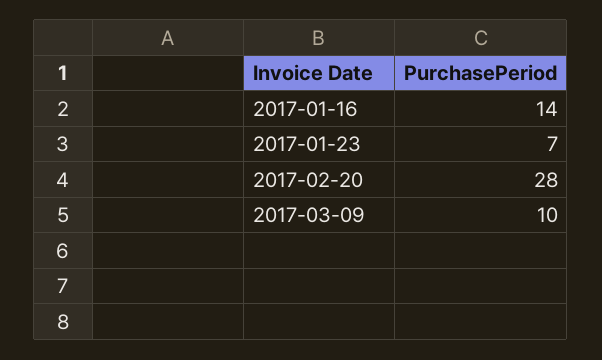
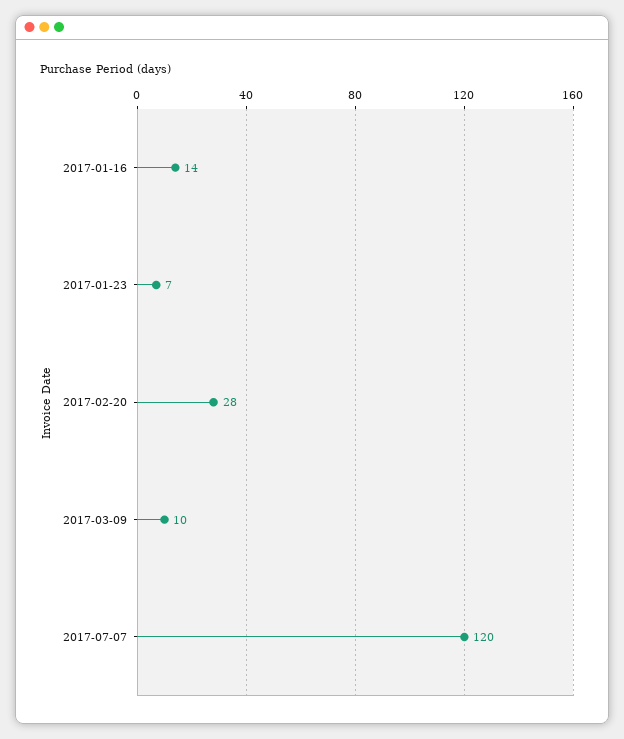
2017-07-07: none -> 120

